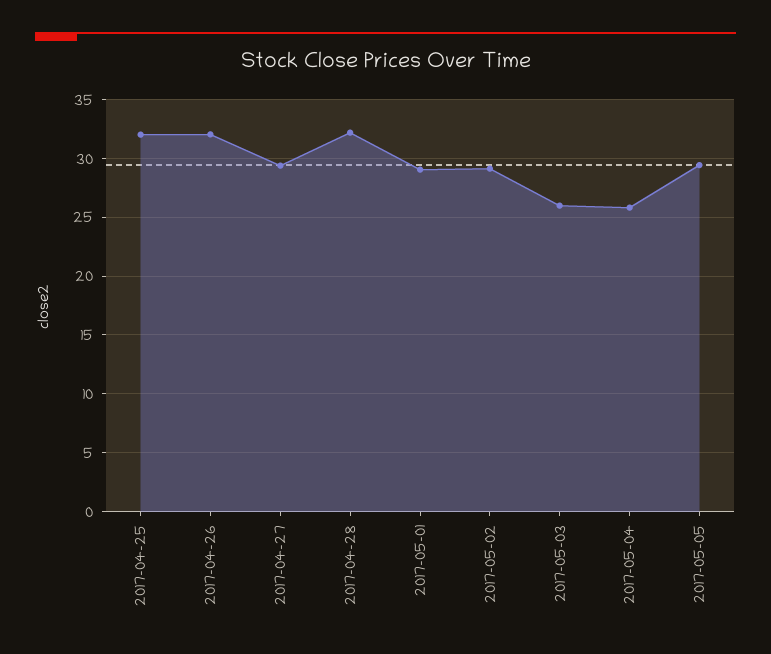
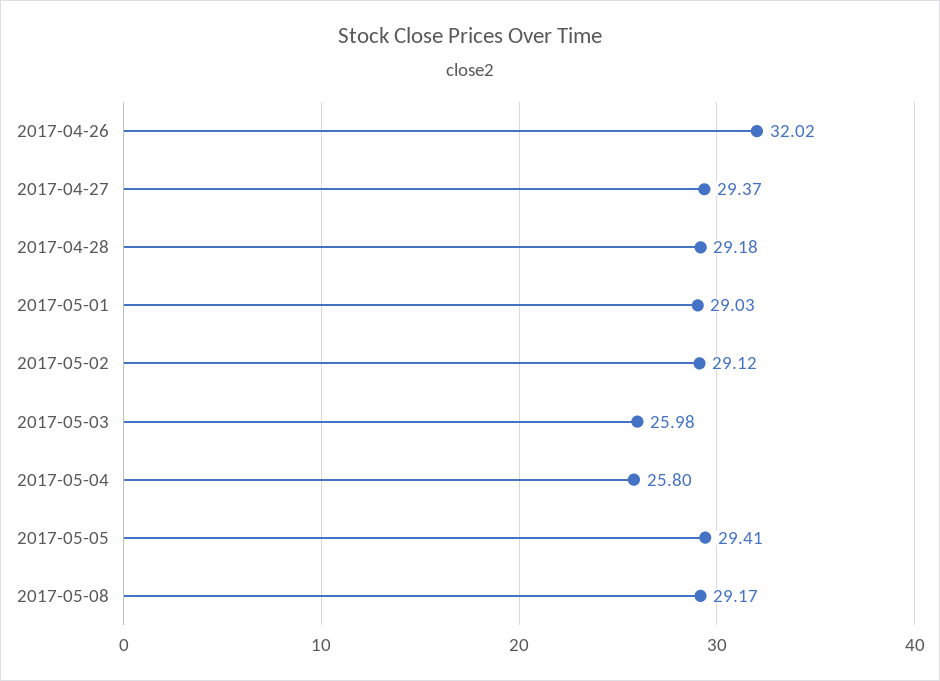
2017-04-25: 32 -> none
2017-04-28: 32 -> 29.18
2017-05-08: none -> 29.17

